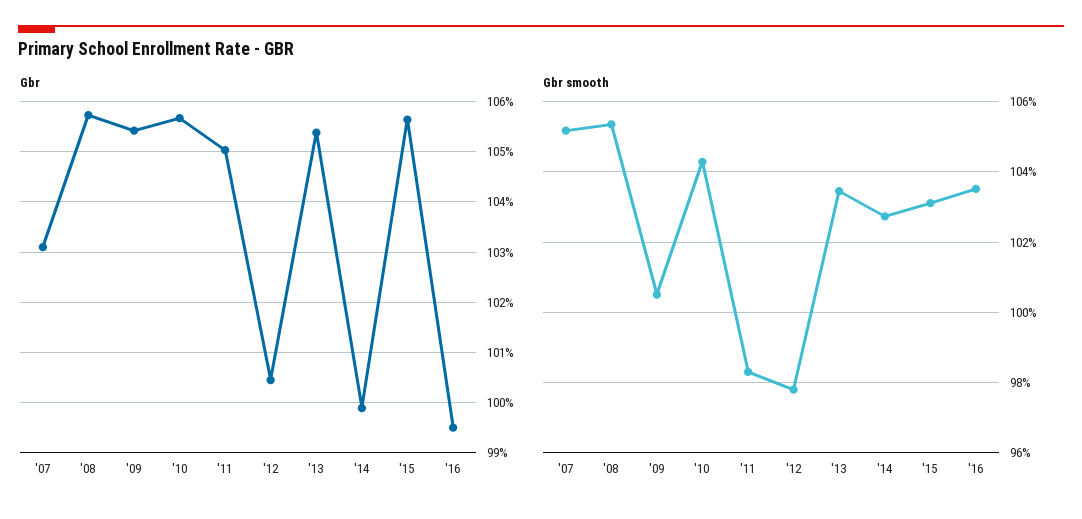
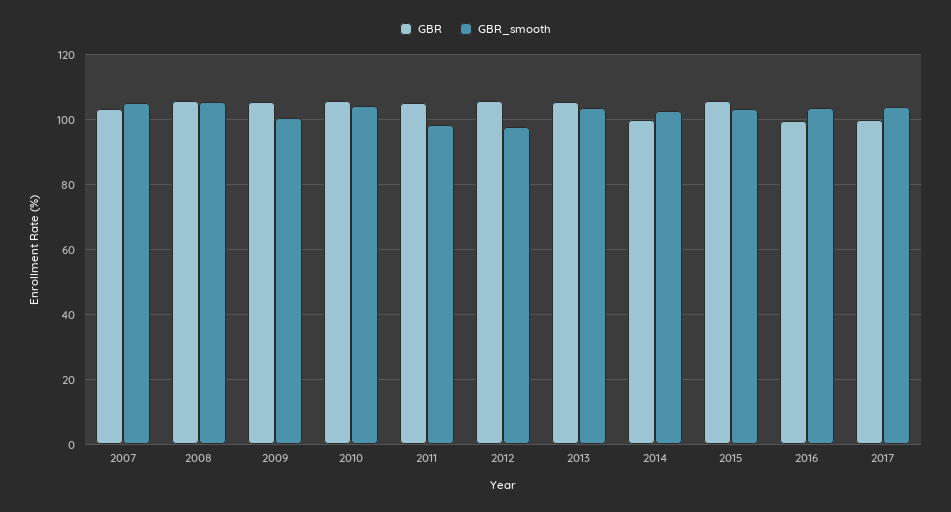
Gbr, '12: 100.4 -> 106
Gbr, 2017: none -> 100
Gbr smooth, 2017: none -> 104

